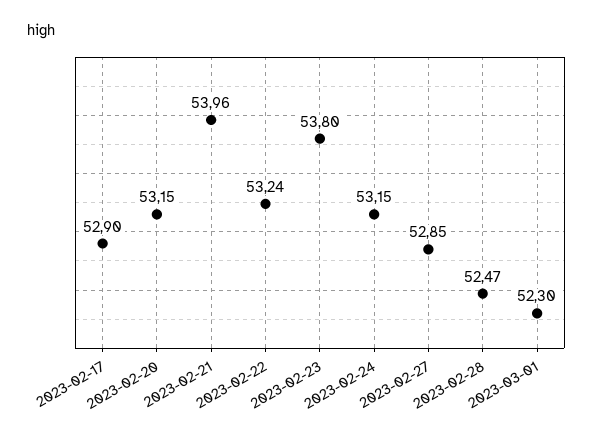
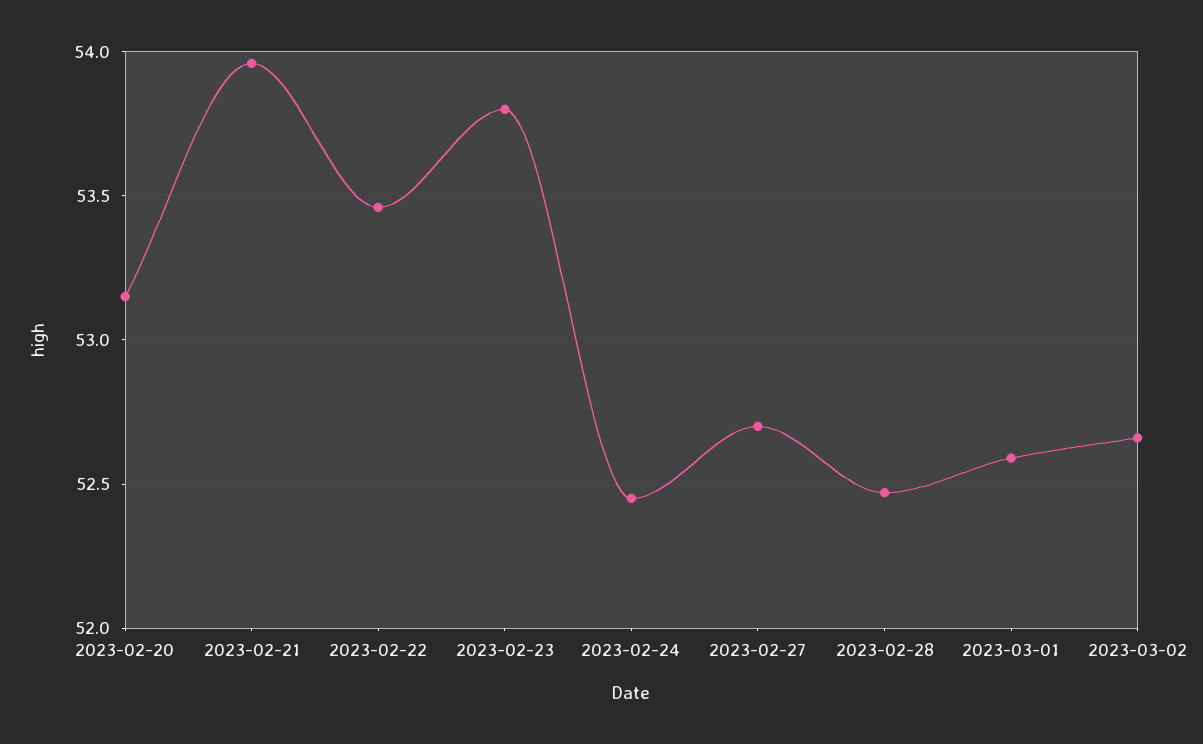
2023-02-17: 52.9 -> none
2023-02-22: 53.24 -> 53.45
2023-02-24: 53.15 -> 52.45
2023-02-27: 52.85 -> 52.7
2023-03-01: 52.3 -> 52.6
2023-03-02: none -> 52.65

